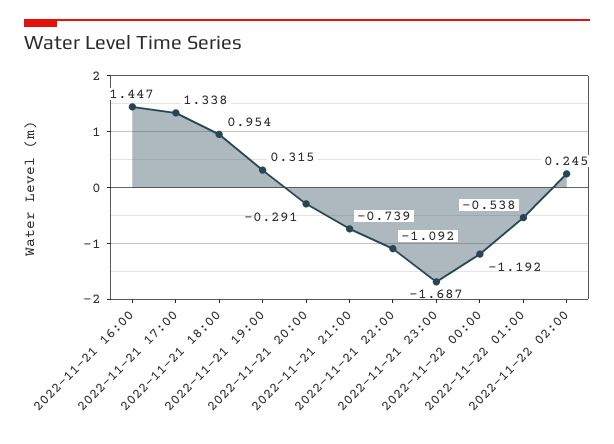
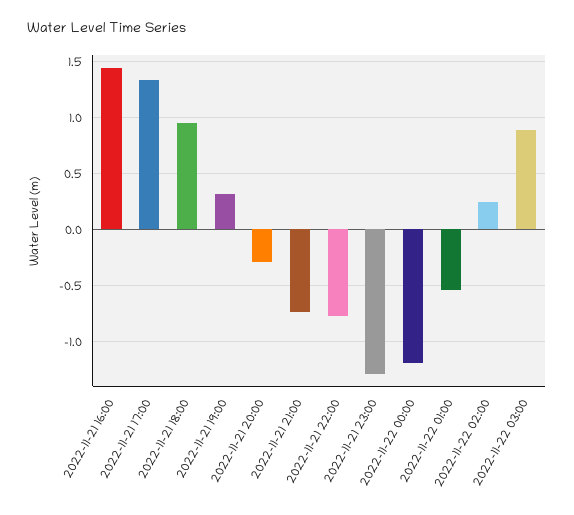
2022-11-21 22:00: -1.092 -> -0.8
2022-11-21 23:00: -1.687 -> -1.3
2022-11-22 03:00: none -> 0.9

